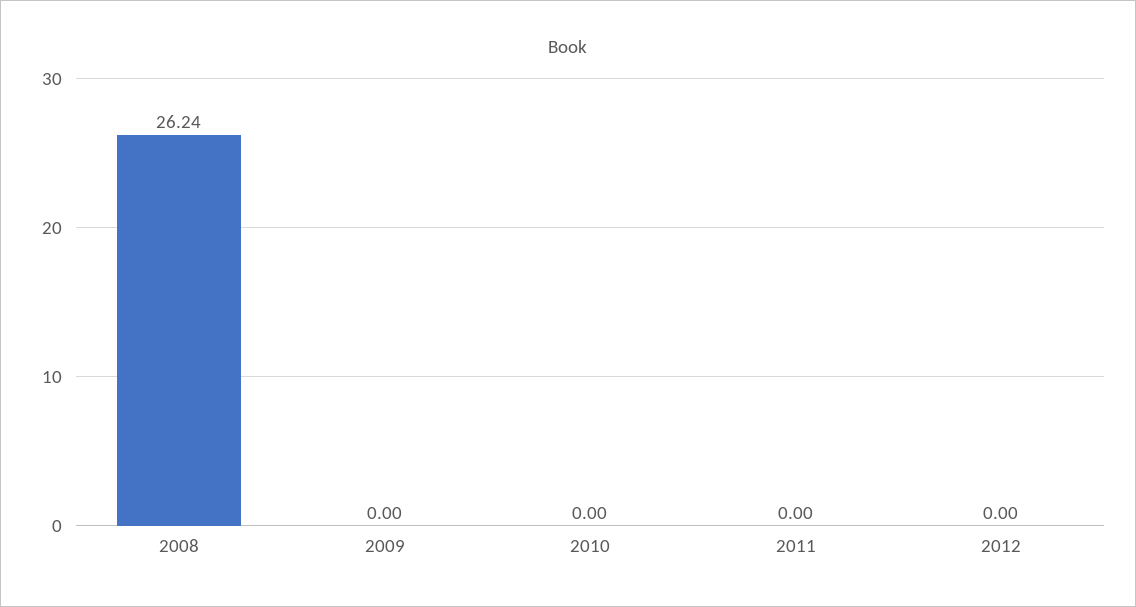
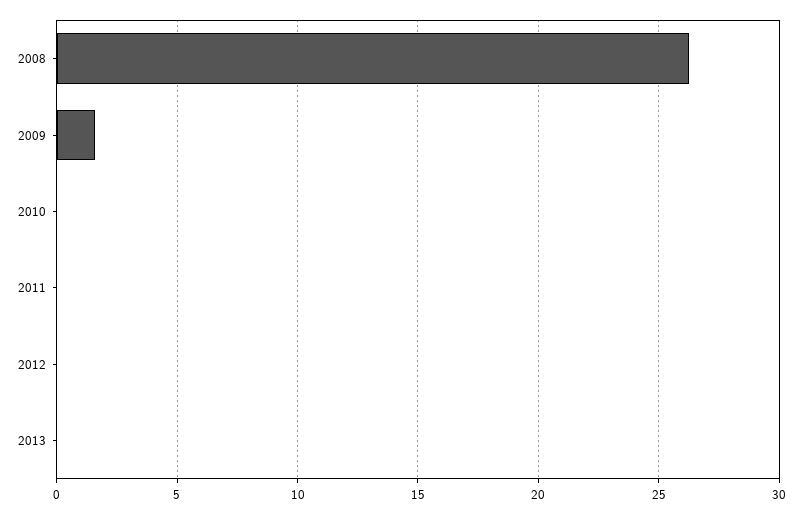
2009: 0 -> 1.5
2013: none -> 0

